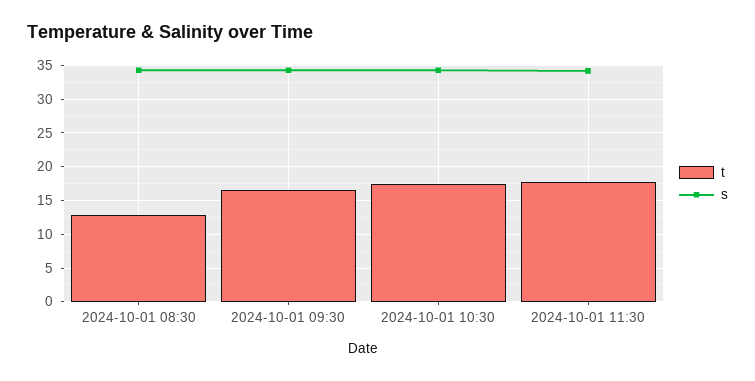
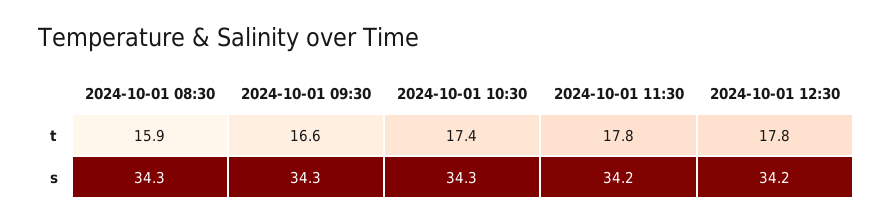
t, 2024-10-01 08:30: 13 -> 15.9
t, 2024-10-01 12:30: none -> 17.8
s, 2024-10-01 12:30: none -> 34.2

